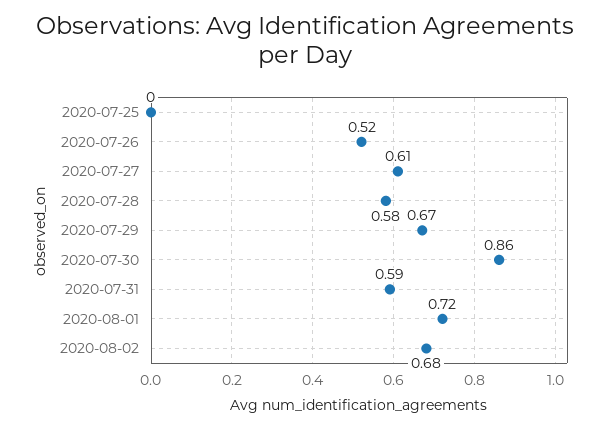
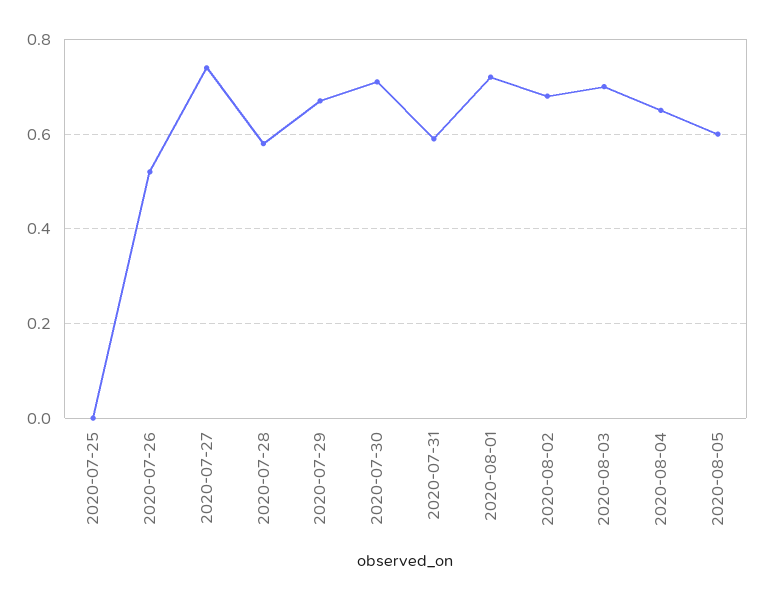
2020-07-27: 0.61 -> 0.75
2020-07-30: 0.86 -> 0.7
2020-08-03: none -> 0.7
2020-08-04: none -> 0.65
2020-08-05: none -> 0.6

